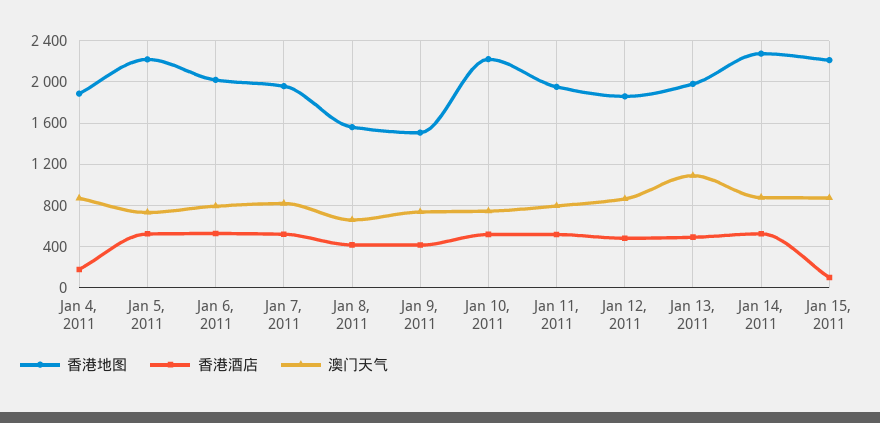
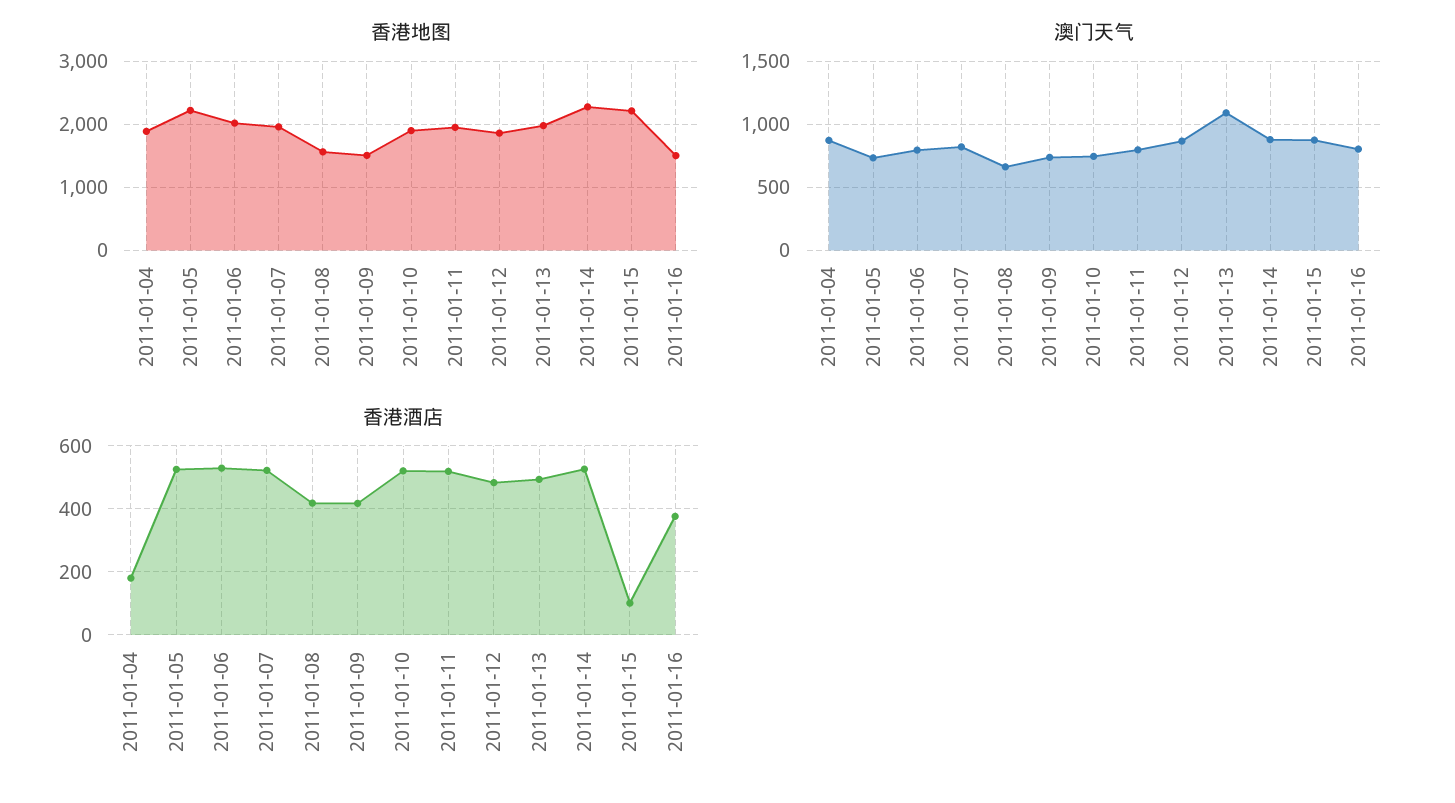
香港地图, Jan 10, 2011: 2200 -> 1900
香港地图, 2011-01-16: none -> 1500
澳门天气, 2011-01-16: none -> 800
香港酒店, 2011-01-16: none -> 380

